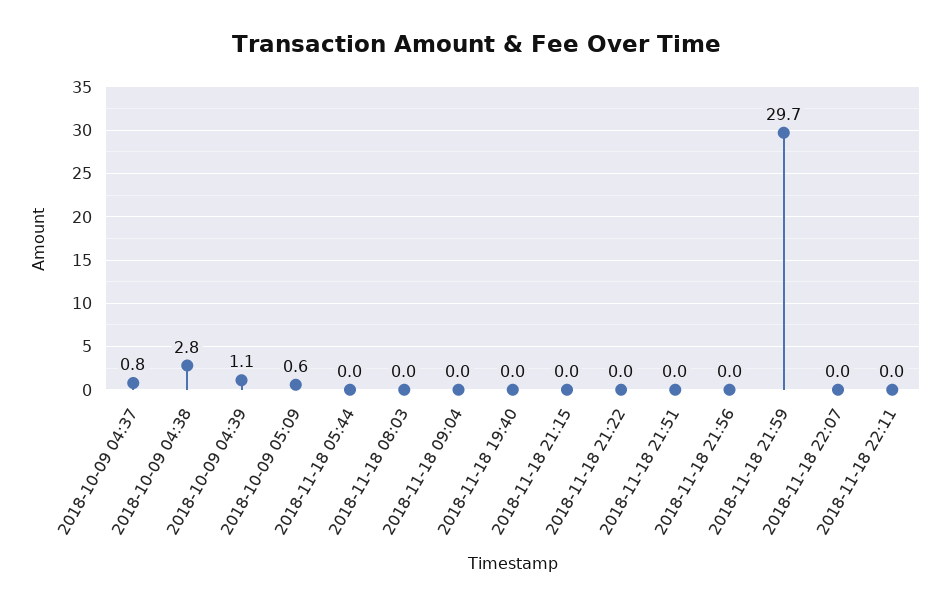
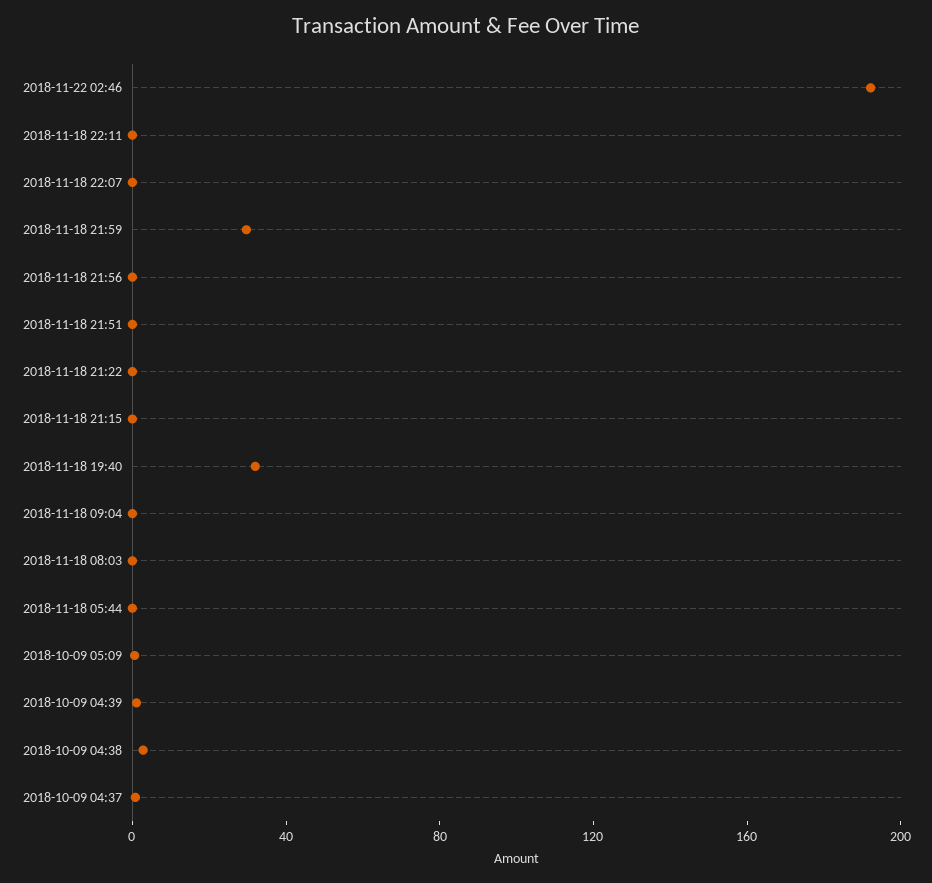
2018-11-18 19:40: 0 -> 30
2018-11-22 02:46: none -> 190

